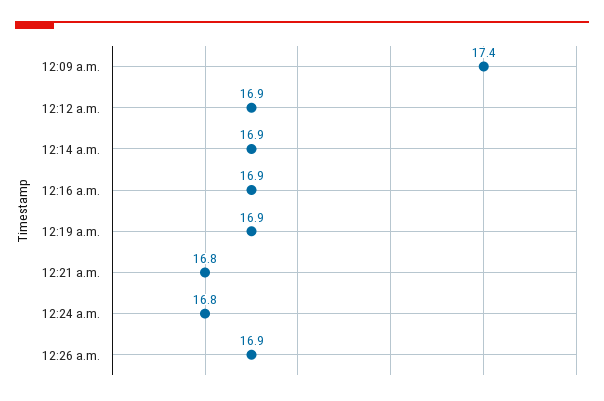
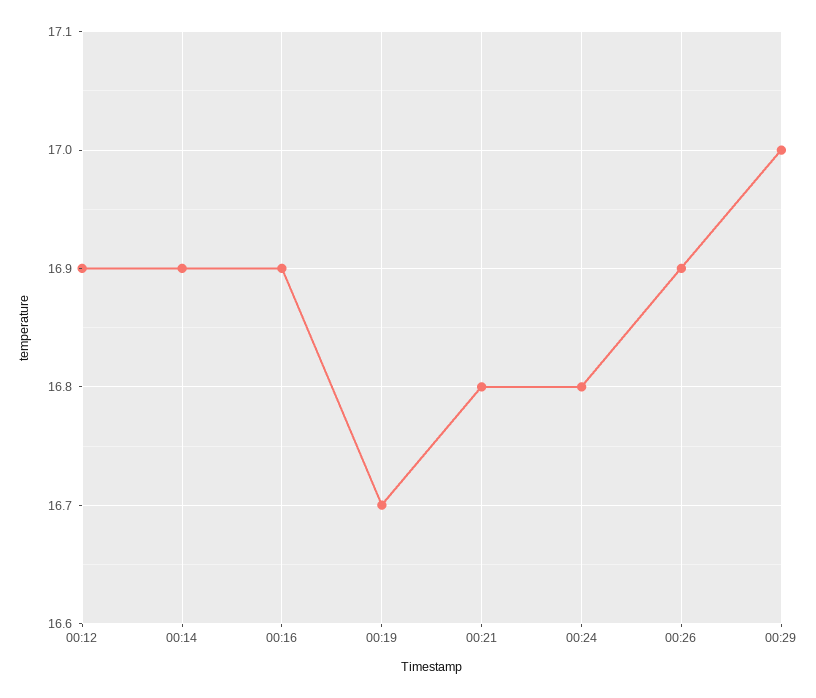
12:09 a.m.: 17.4 -> none
12:19 a.m.: 16.9 -> 16.7
00:29: none -> 17

